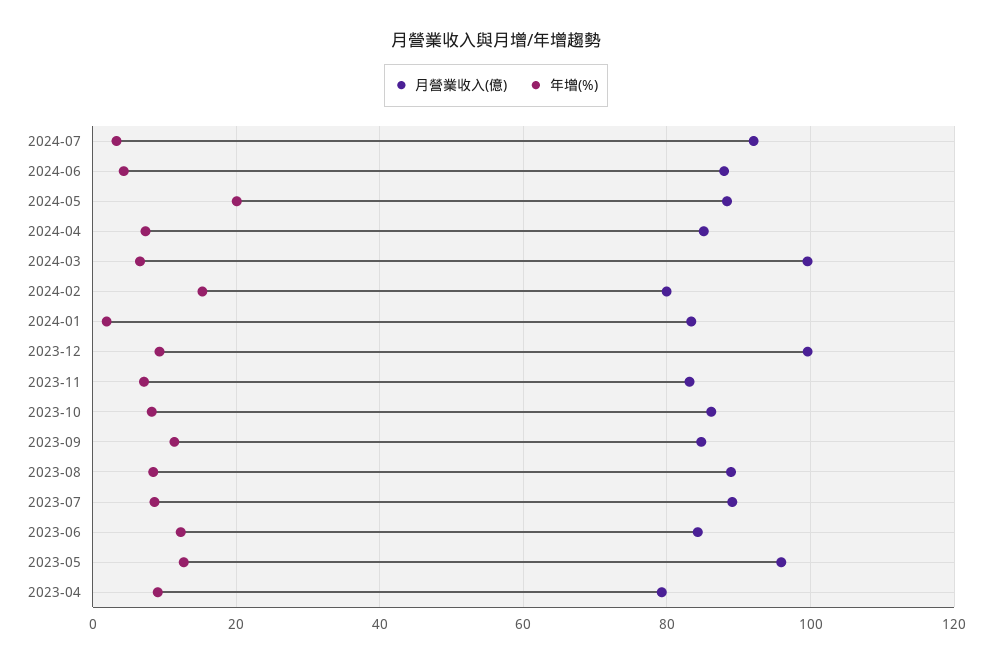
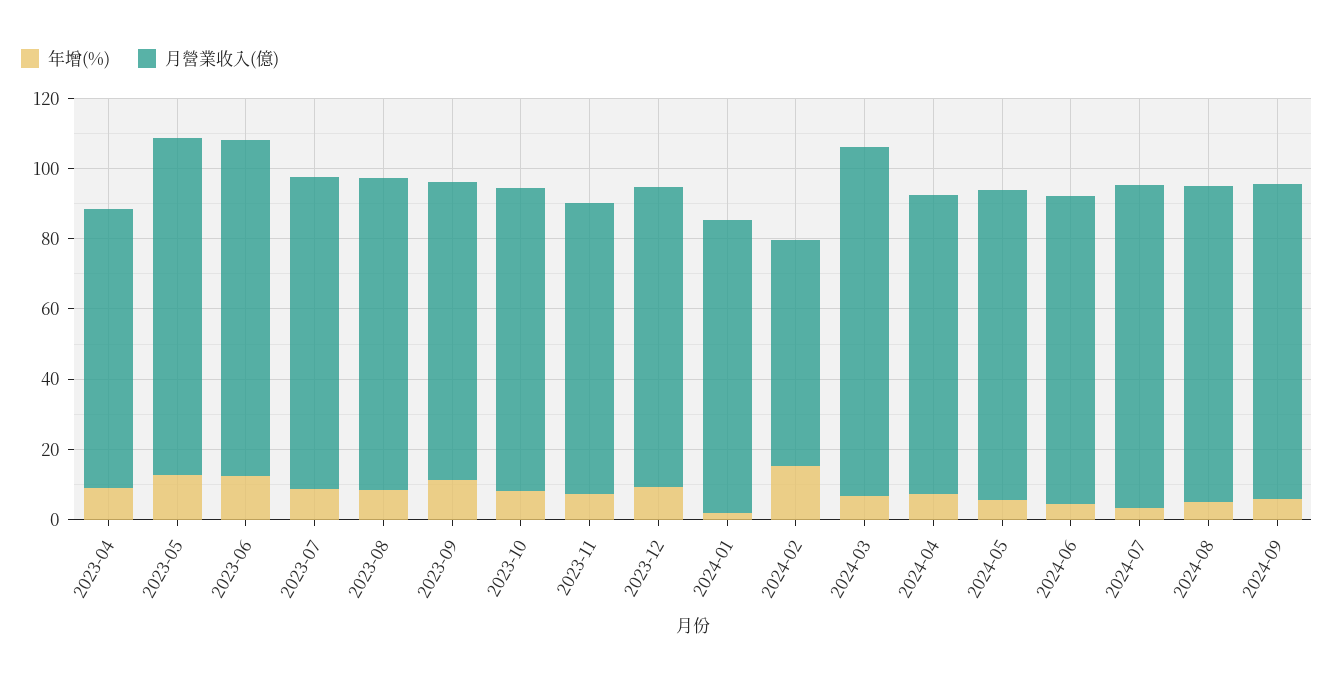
年增(%), 2024-05: 20 -> 5
月營業收入(億), 2024-02: 80 -> 65
月營業收入(億), 2023-12: 100 -> 85
月營業收入(億), 2023-06: 84 -> 95
年增(%), 2024-08: none -> 5
月營業收入(億), 2024-08: none -> 90
年增(%), 2024-09: none -> 5
月營業收入(億), 2024-09: none -> 90

